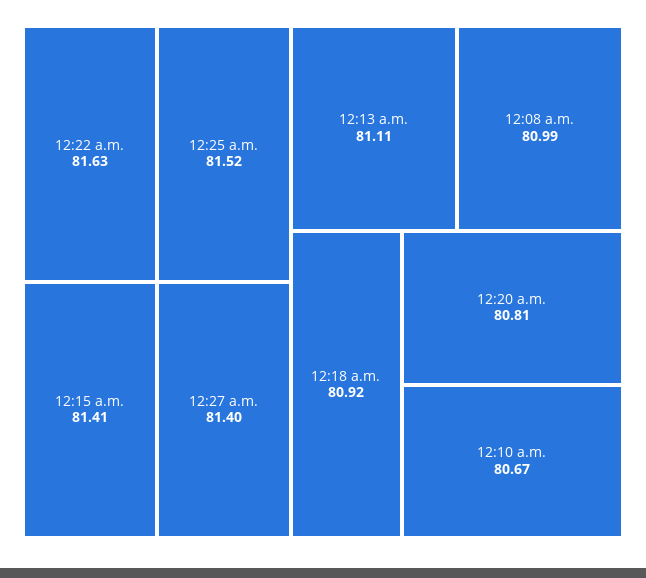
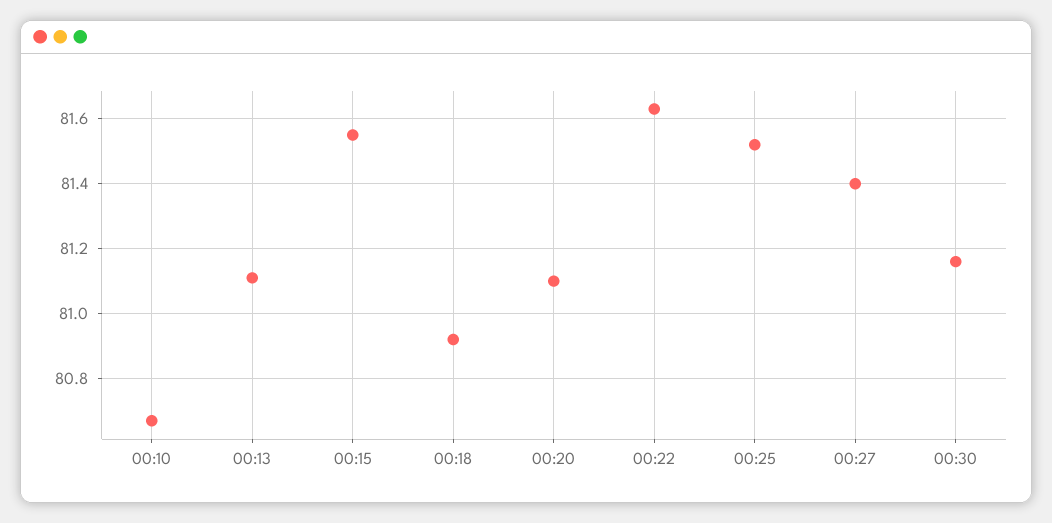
12:15 a.m.: 81.41 -> 81.55
12:08 a.m.: 80.99 -> none
12:20 a.m.: 80.81 -> 81.1
00:30: none -> 81.15

